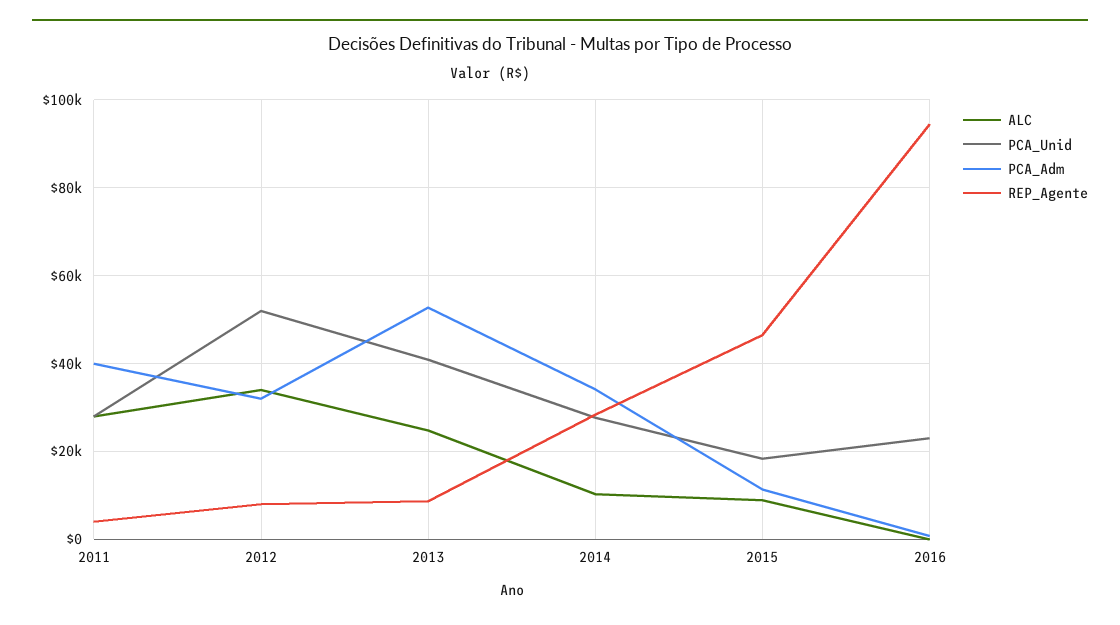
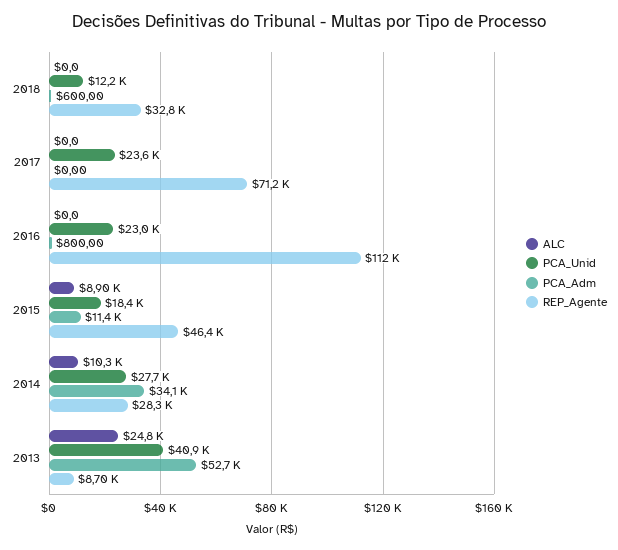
ALC, 2011: 28000 -> none
PCA_Unid, 2011: 28000 -> none
PCA_Adm, 2011: 40000 -> none
REP_Agente, 2011: 4000 -> none
ALC, 2012: 34000 -> none
PCA_Unid, 2012: 52000 -> none
PCA_Adm, 2012: 32000 -> none
REP_Agente, 2012: 8000 -> none
REP_Agente, 2016: 94000 -> 112000
ALC, 2018: none -> 0
PCA_Unid, 2018: none -> 12200
PCA_Adm, 2018: none -> 600
REP_Agente, 2018: none -> 32800
ALC, 2017: none -> 0
PCA_Unid, 2017: none -> 23600
PCA_Adm, 2017: none -> 0
REP_Agente, 2017: none -> 71200

